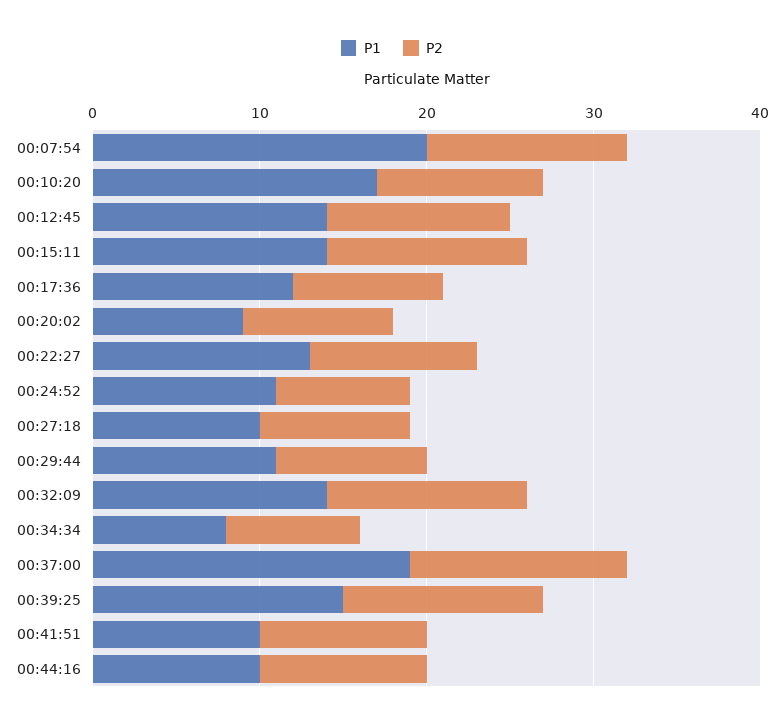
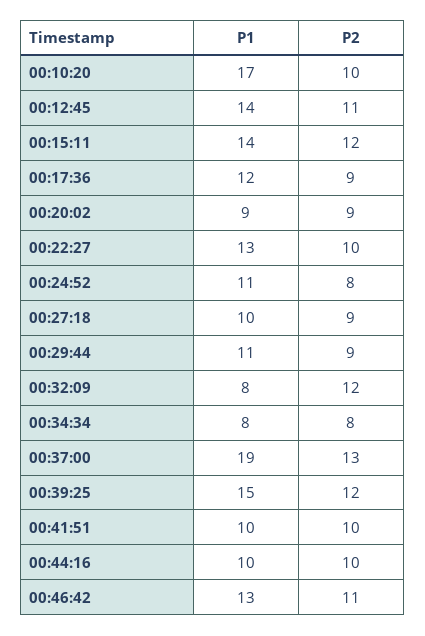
P1, 00:07:54: 20 -> none
P2, 00:07:54: 12 -> none
P1, 00:32:09: 14 -> 8
P1, 00:46:42: none -> 13
P2, 00:46:42: none -> 11

